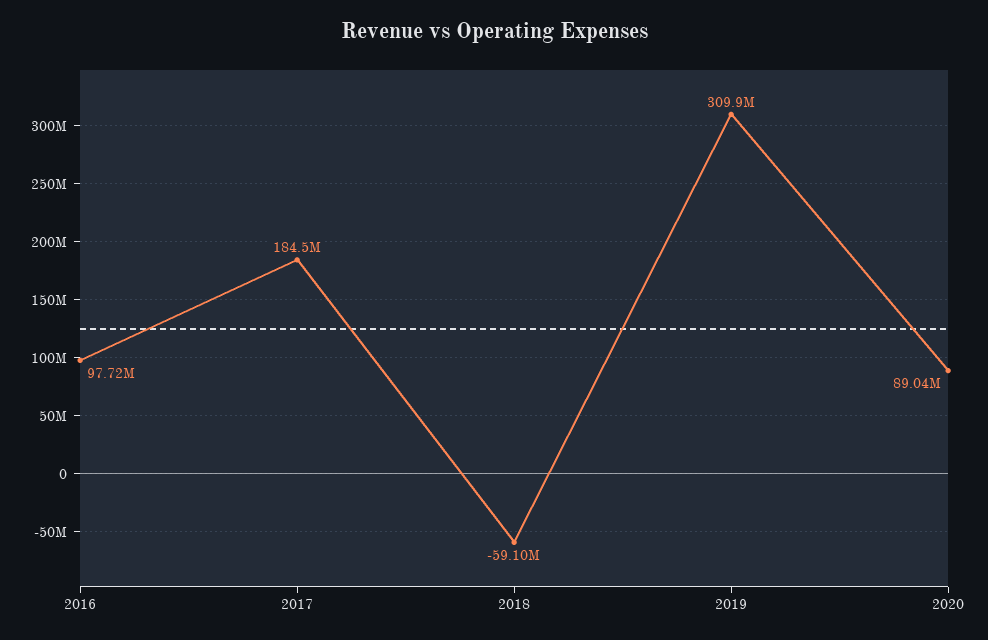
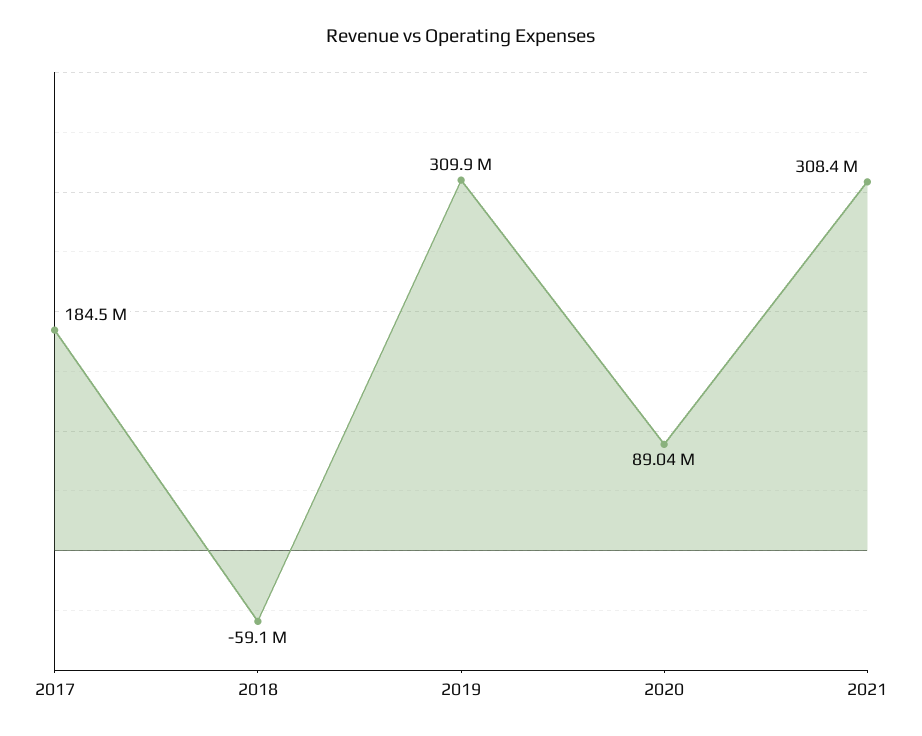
2016: 97720000 -> none
2021: none -> 308400000

